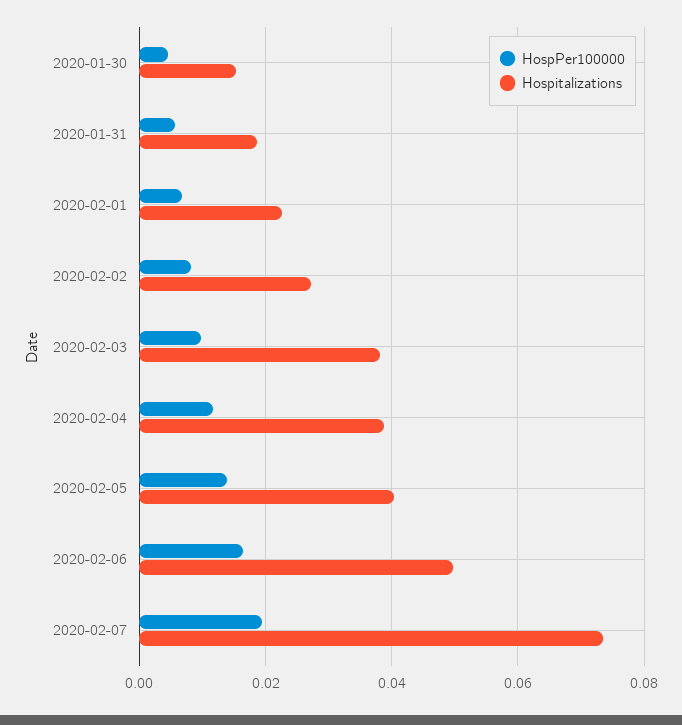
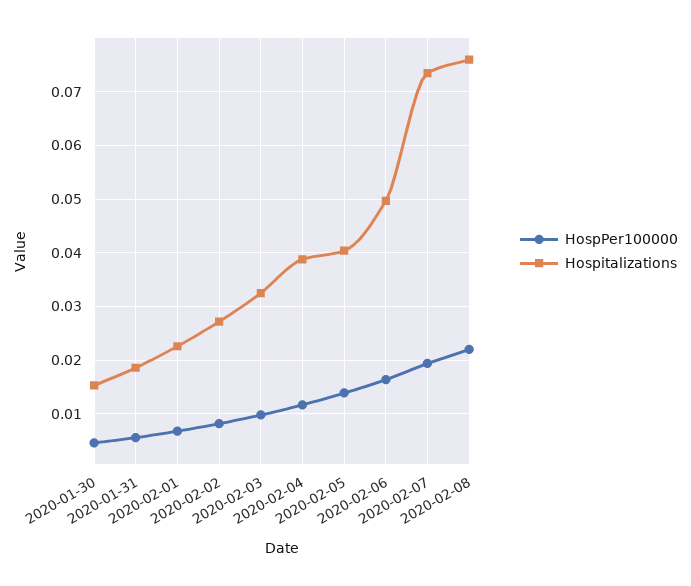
Hospitalizations, 2020-02-03: 0.038 -> 0.032
HospPer100000, 2020-02-08: none -> 0.022
Hospitalizations, 2020-02-08: none -> 0.076

